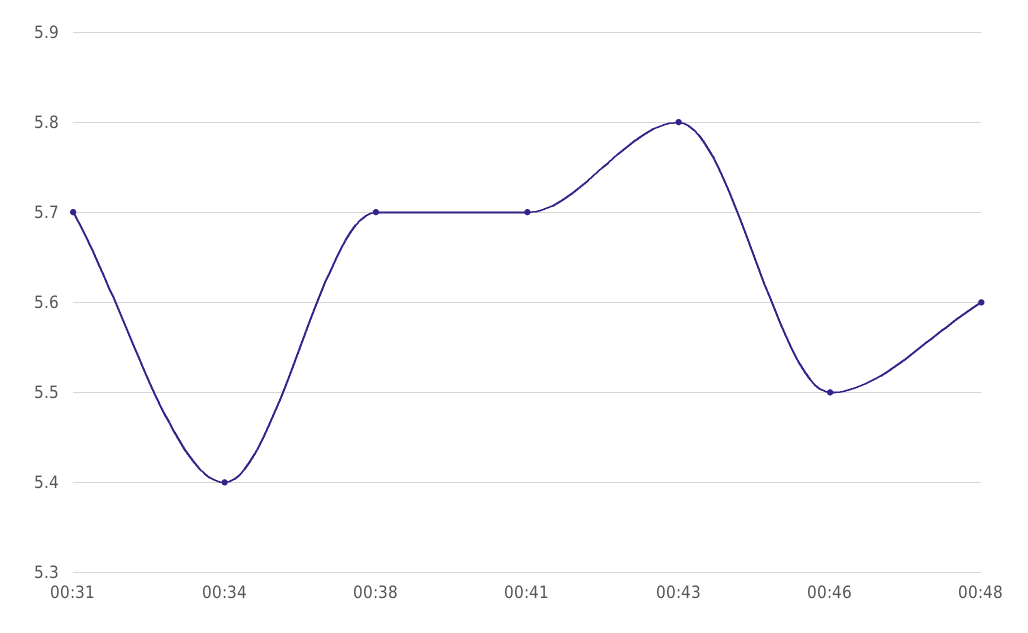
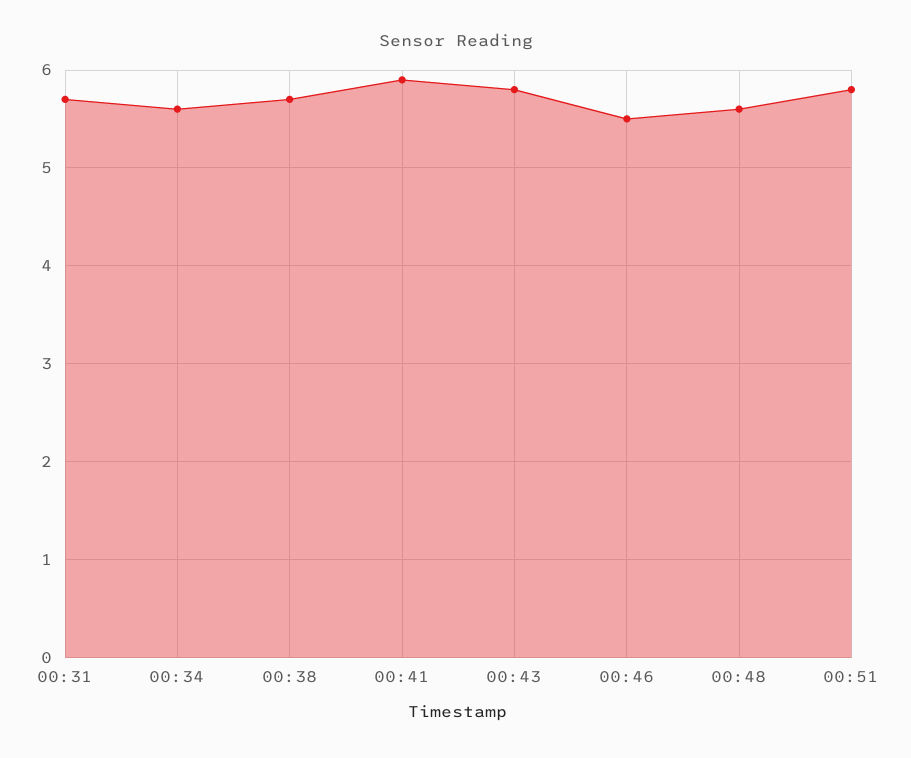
00:34: 5.4 -> 5.6
00:41: 5.7 -> 5.9
00:51: none -> 5.8

